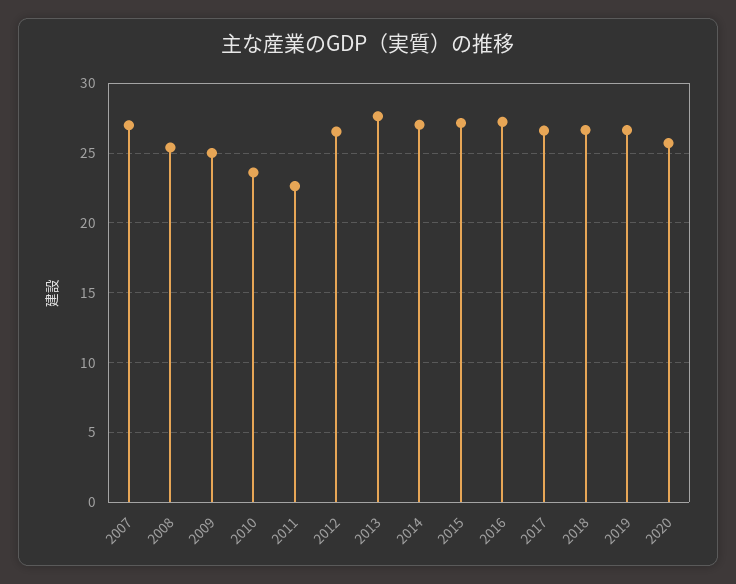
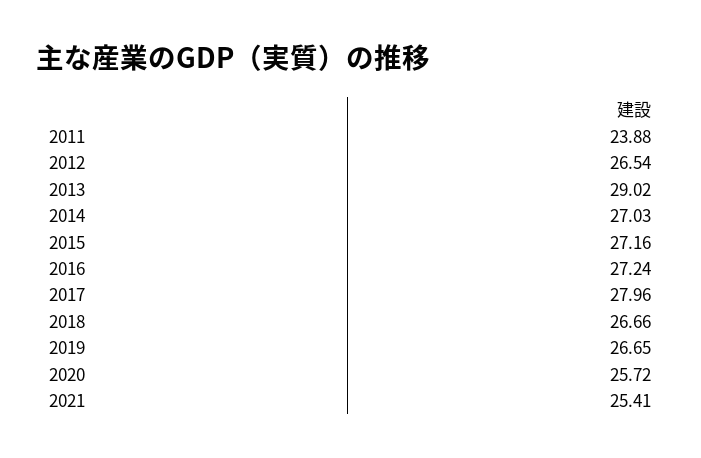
2007: 27 -> none
2008: 25.5 -> none
2009: 25 -> none
2010: 23.5 -> none
2011: 22.5 -> 23.88
2013: 27.5 -> 29.02
2017: 26.5 -> 27.96
2021: none -> 25.41

